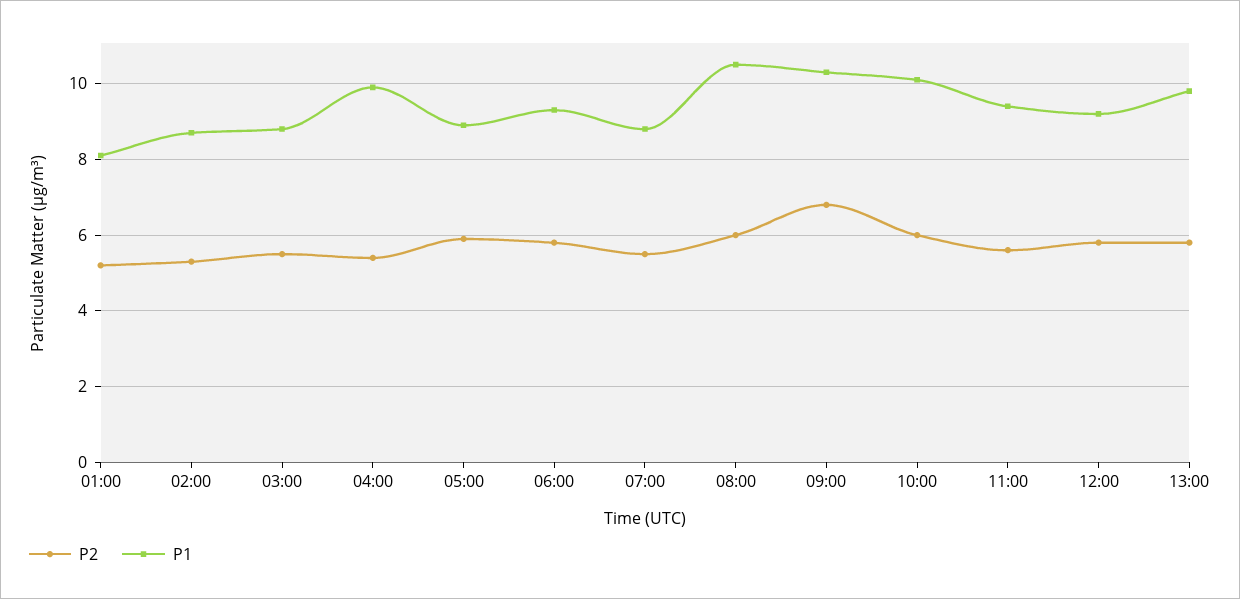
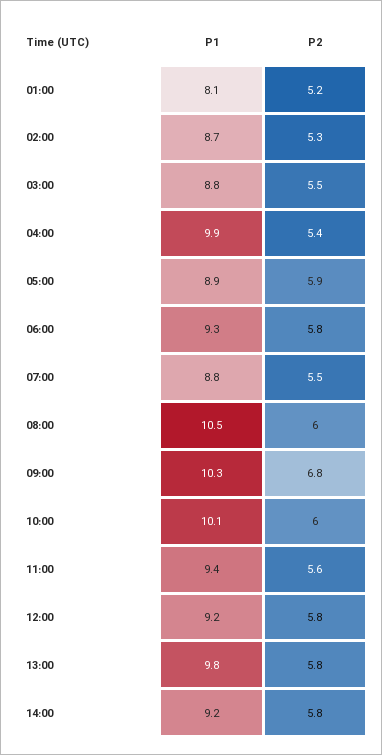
P1, 14:00: none -> 9.2
P2, 14:00: none -> 5.8

